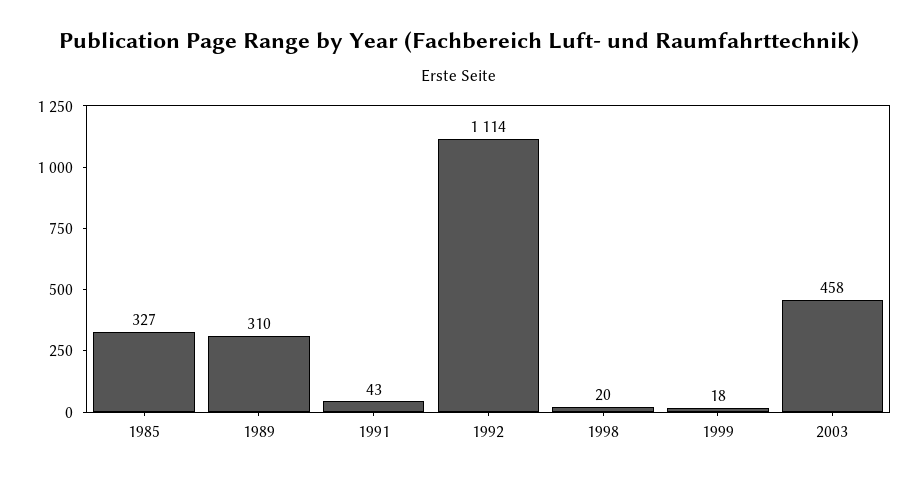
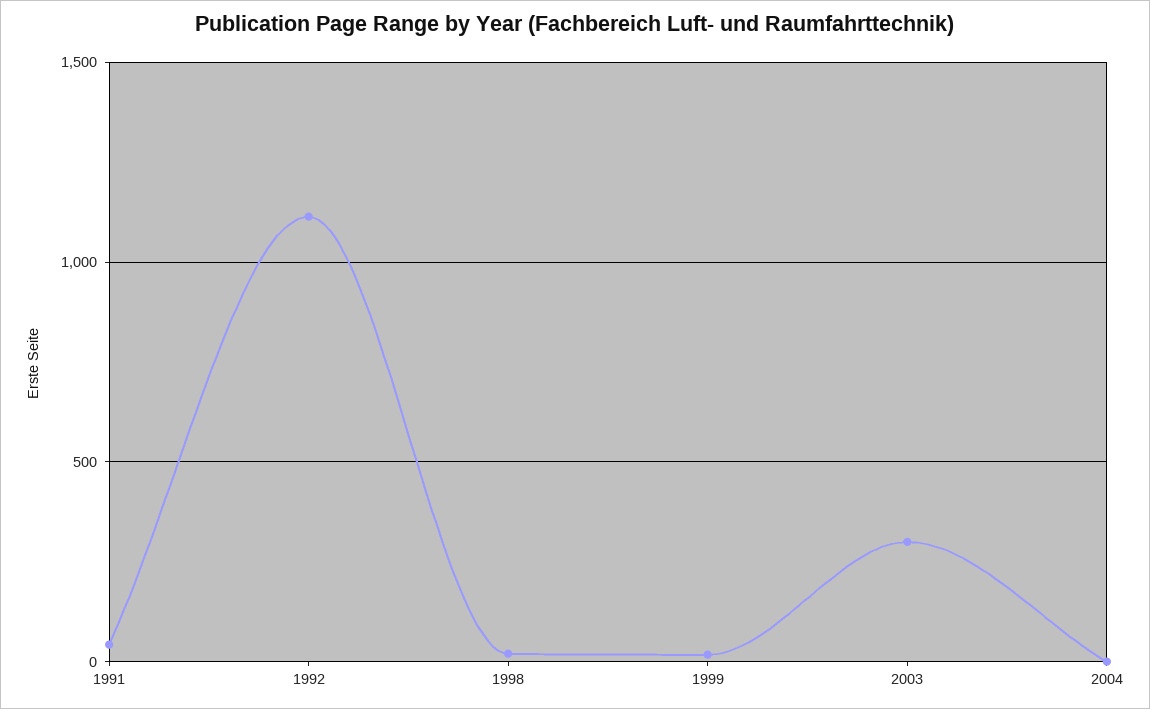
1985: 327 -> none
1989: 310 -> none
2003: 458 -> 300
2004: none -> 0

